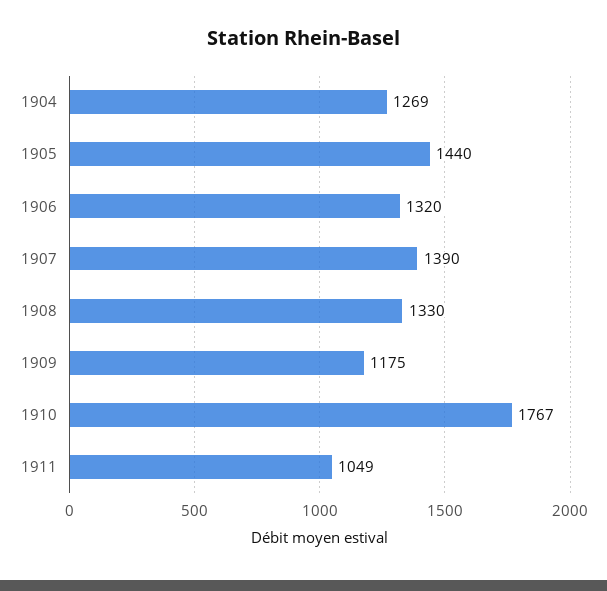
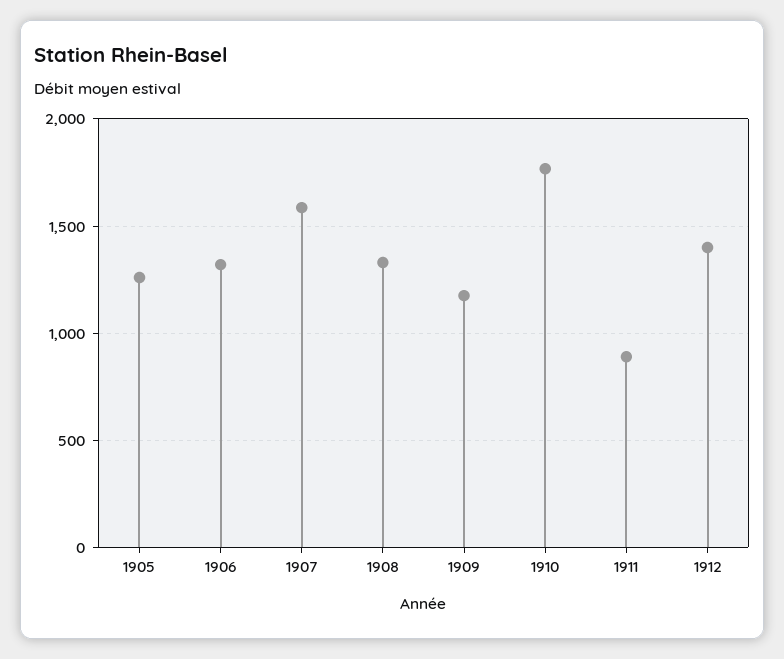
1904: 1269 -> none
1905: 1440 -> 1250
1907: 1390 -> 1600
1911: 1049 -> 900
1912: none -> 1400

